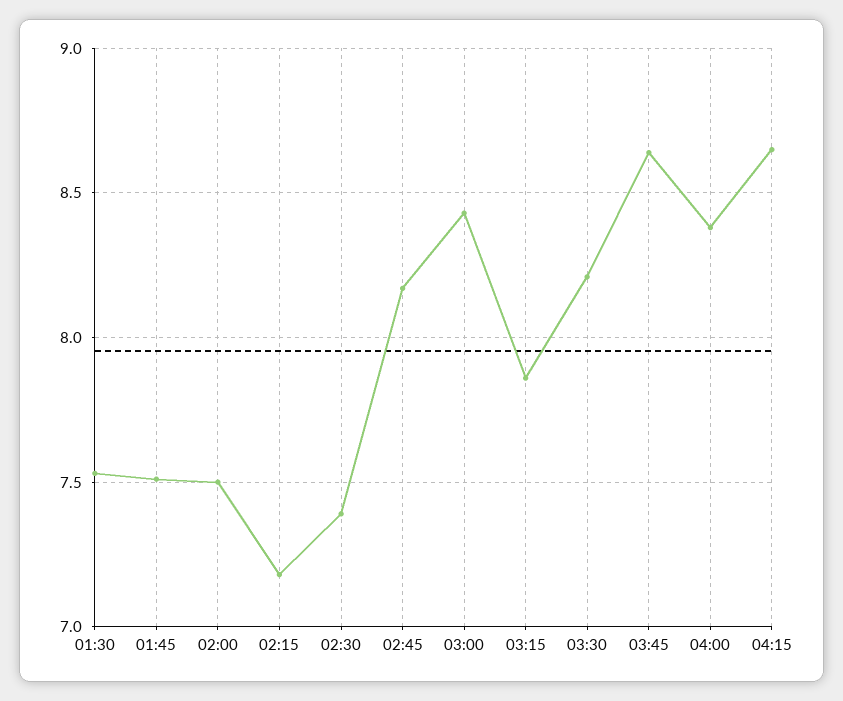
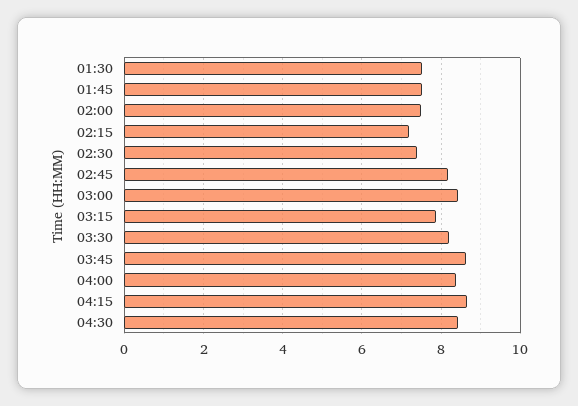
04:30: none -> 8.4

